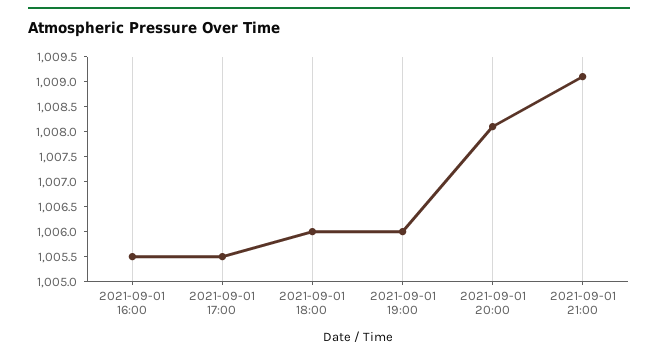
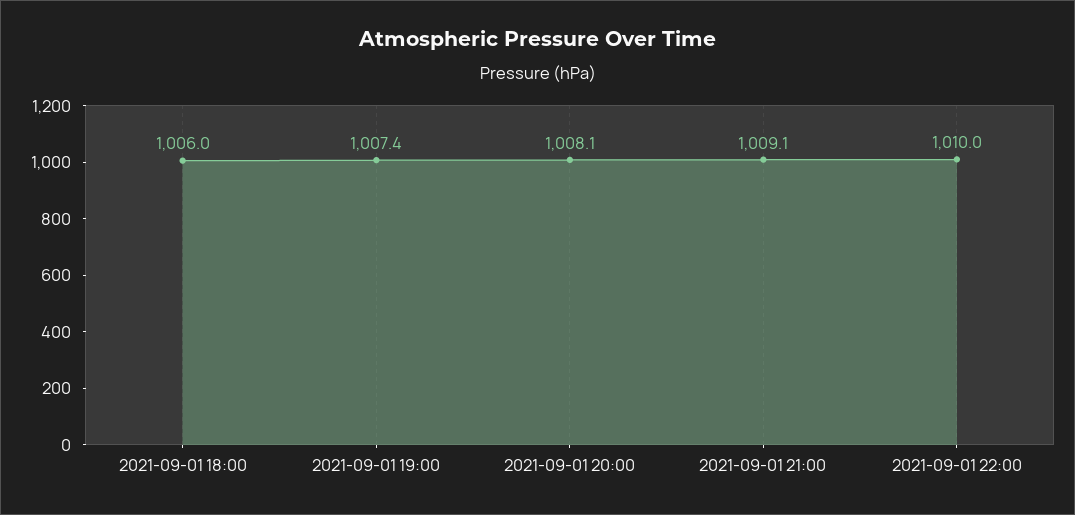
2021-09-01 16:00: 1005.5 -> none
2021-09-01 17:00: 1005.5 -> none
2021-09-01 19:00: 1006 -> 1007.4
2021-09-01 22:00: none -> 1010

